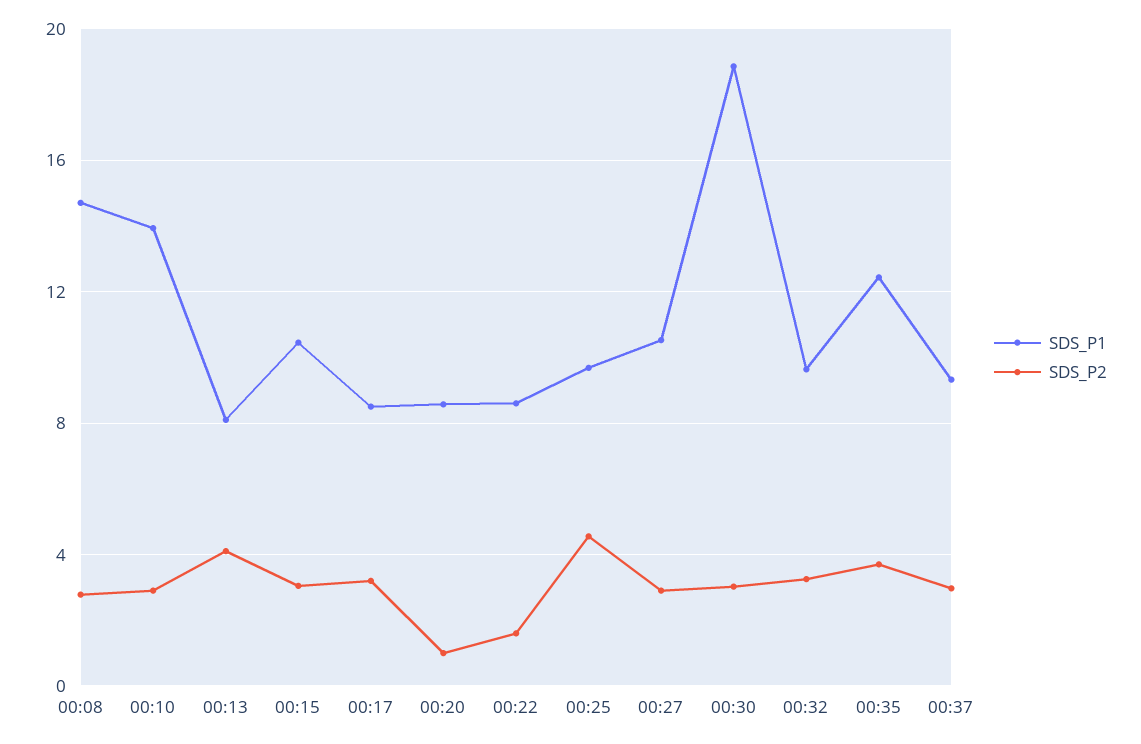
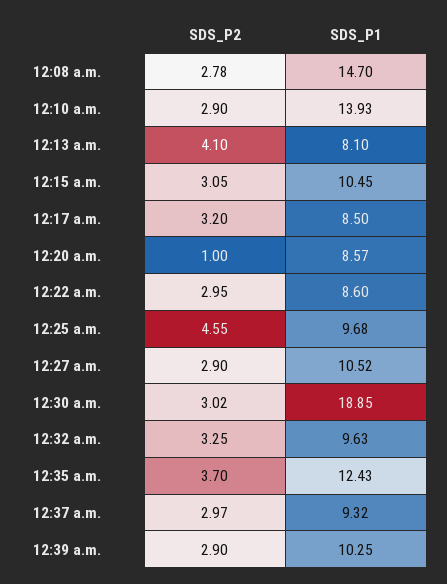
SDS_P2, 00:22: 1.5 -> 2.95
SDS_P2, 12:39 a.m.: none -> 2.9
SDS_P1, 12:39 a.m.: none -> 10.25

